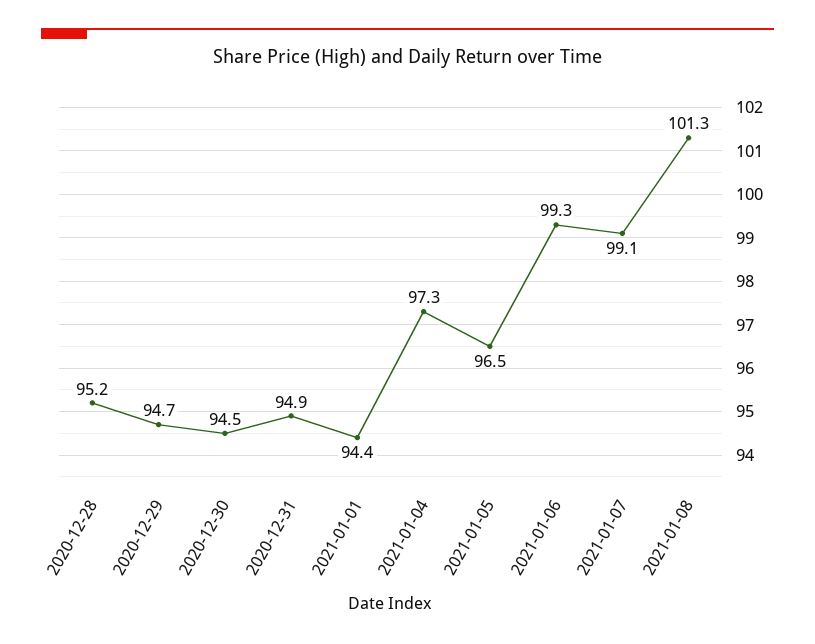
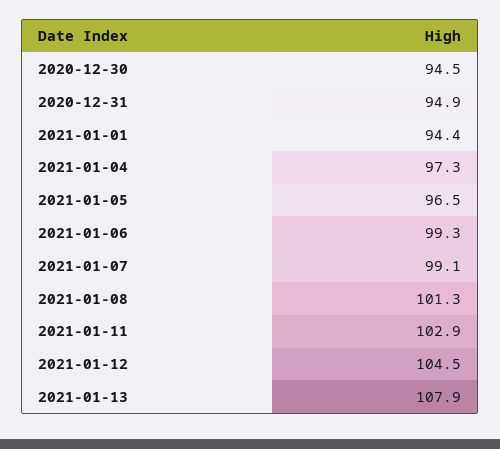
2020-12-28: 95.2 -> none
2020-12-29: 94.7 -> none
2021-01-11: none -> 102.9
2021-01-12: none -> 104.5
2021-01-13: none -> 107.9

